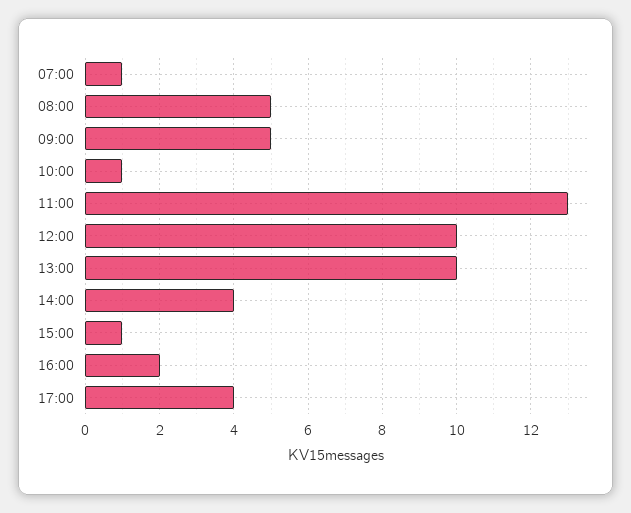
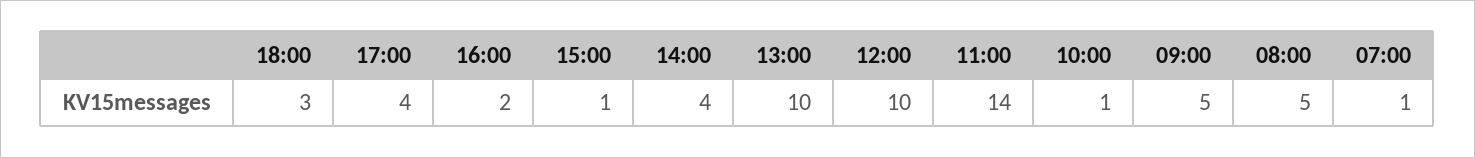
11:00: 13 -> 14
18:00: none -> 3

